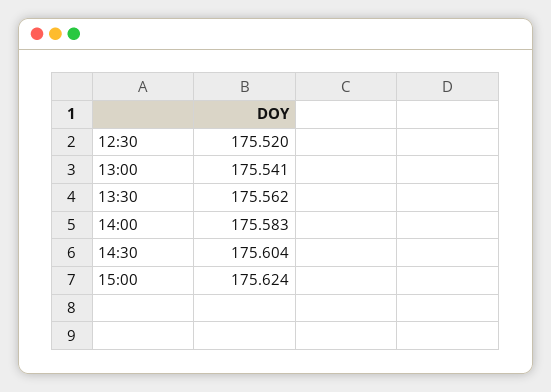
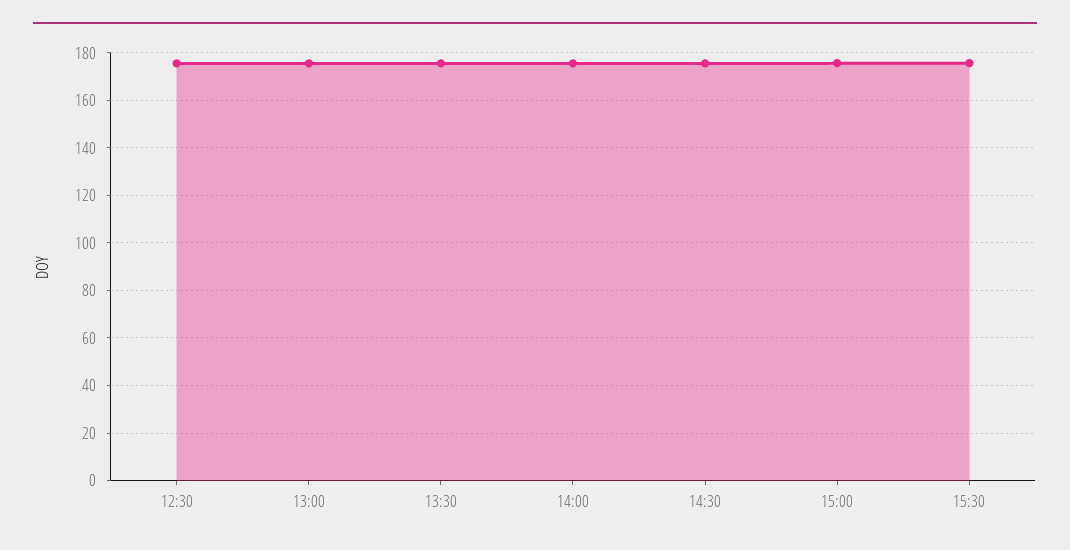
15:30: none -> 175

